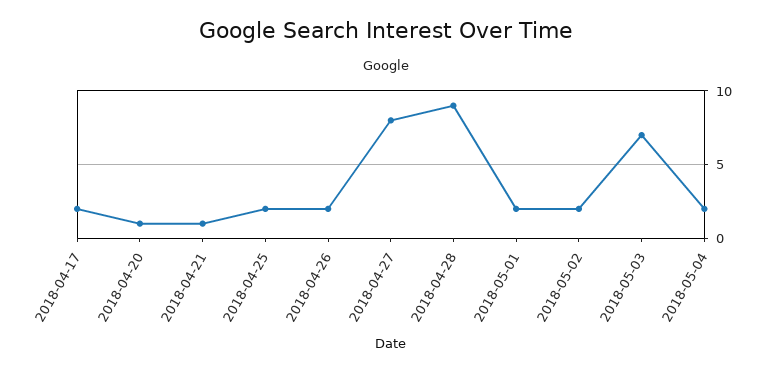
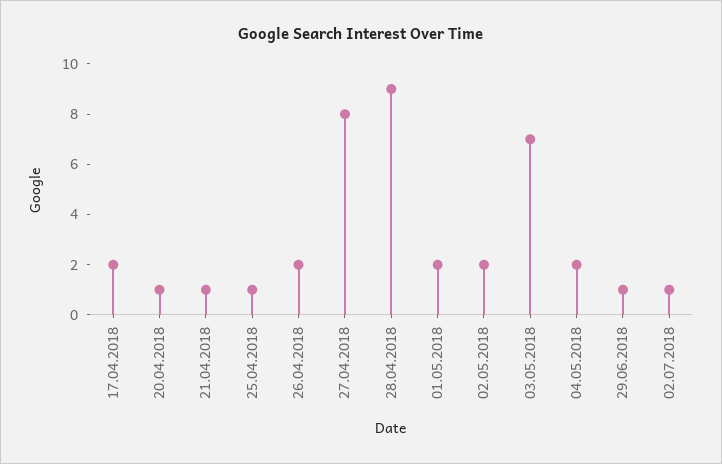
2018-04-25: 2 -> 1
29.06.2018: none -> 1
02.07.2018: none -> 1

